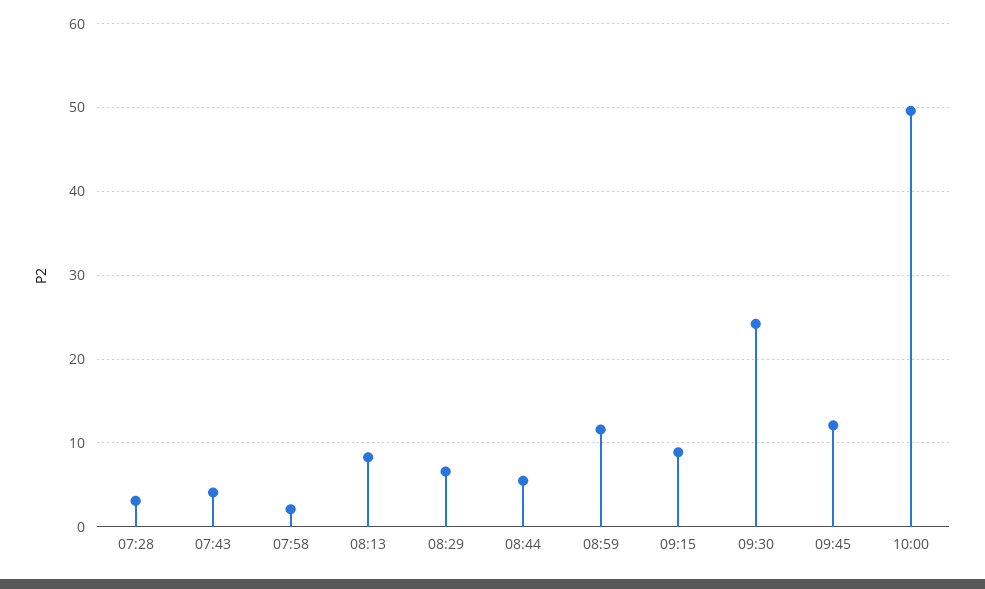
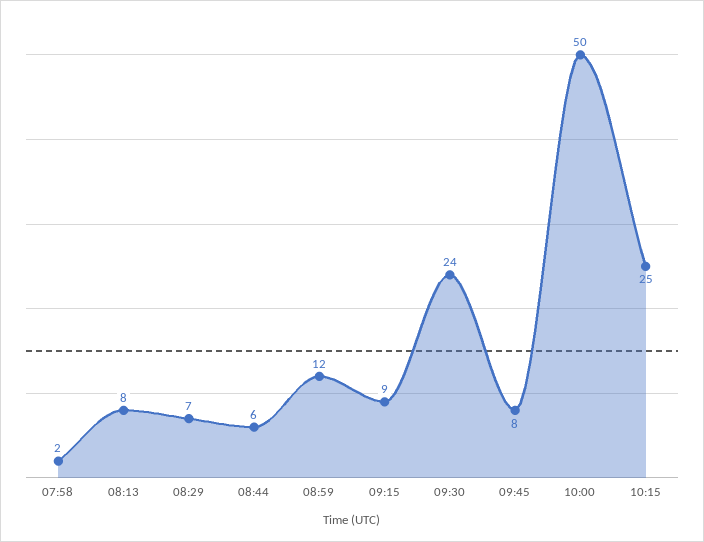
07:28: 3 -> none
07:43: 4 -> none
09:45: 12 -> 8
10:15: none -> 25

